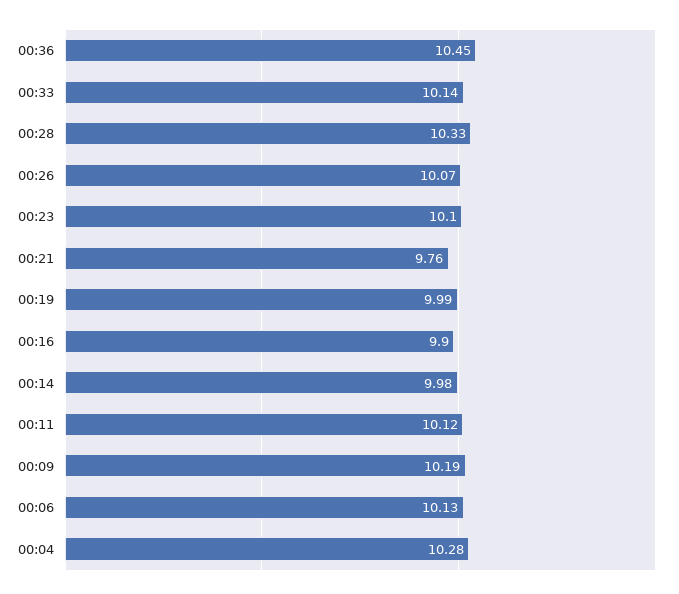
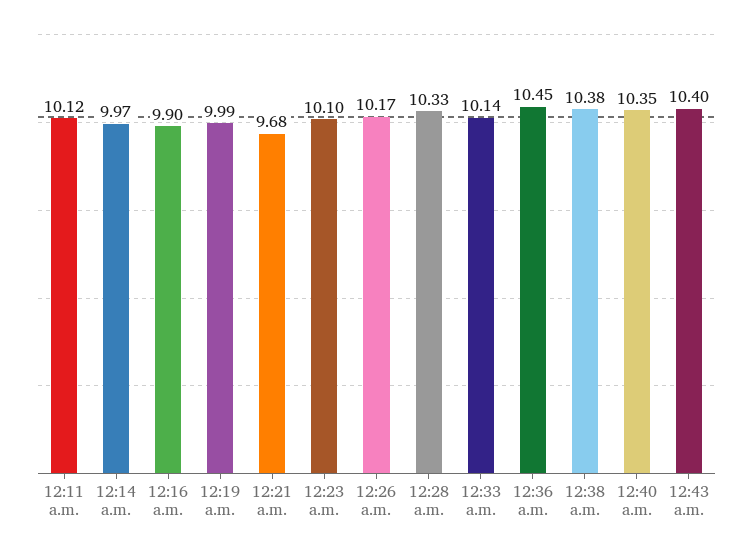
00:26: 10.07 -> 10.17
00:21: 9.76 -> 9.68
00:14: 9.98 -> 9.97
00:09: 10.19 -> none
00:06: 10.13 -> none
00:04: 10.28 -> none
12:38 a.m.: none -> 10.38
12:40 a.m.: none -> 10.35
12:43 a.m.: none -> 10.4

